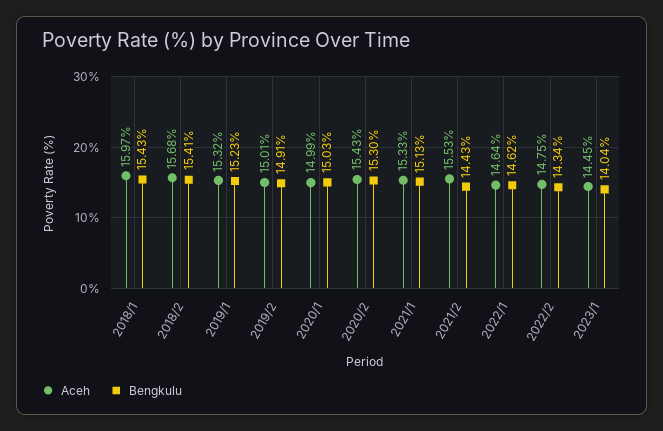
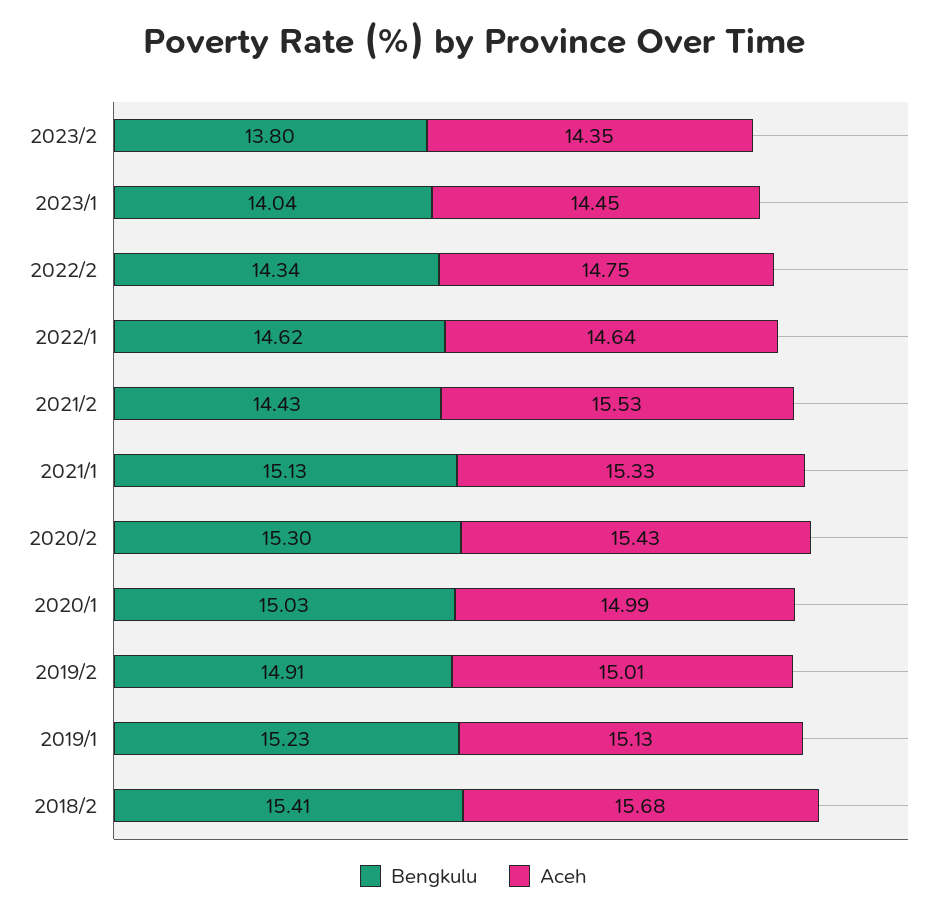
Aceh, 2018/1: 15.97 -> none
Bengkulu, 2018/1: 15.43 -> none
Aceh, 2019/1: 15.32 -> 15.13
Bengkulu, 2023/2: none -> 13.8
Aceh, 2023/2: none -> 14.35

